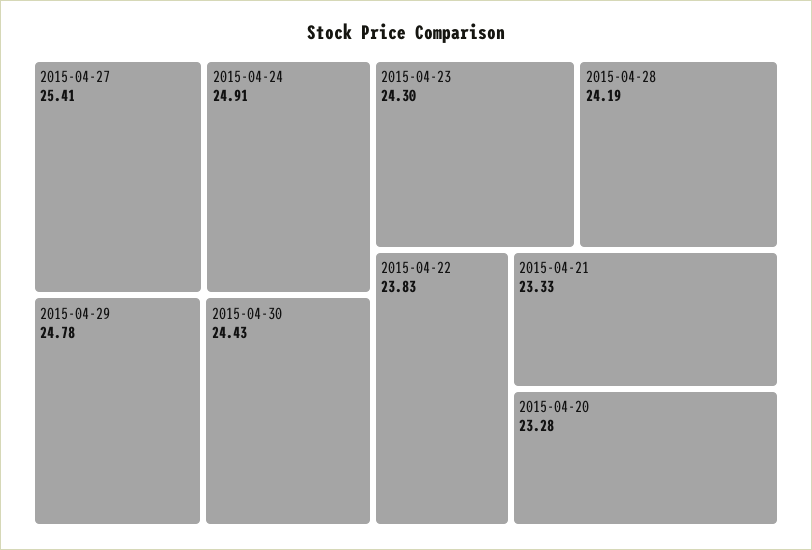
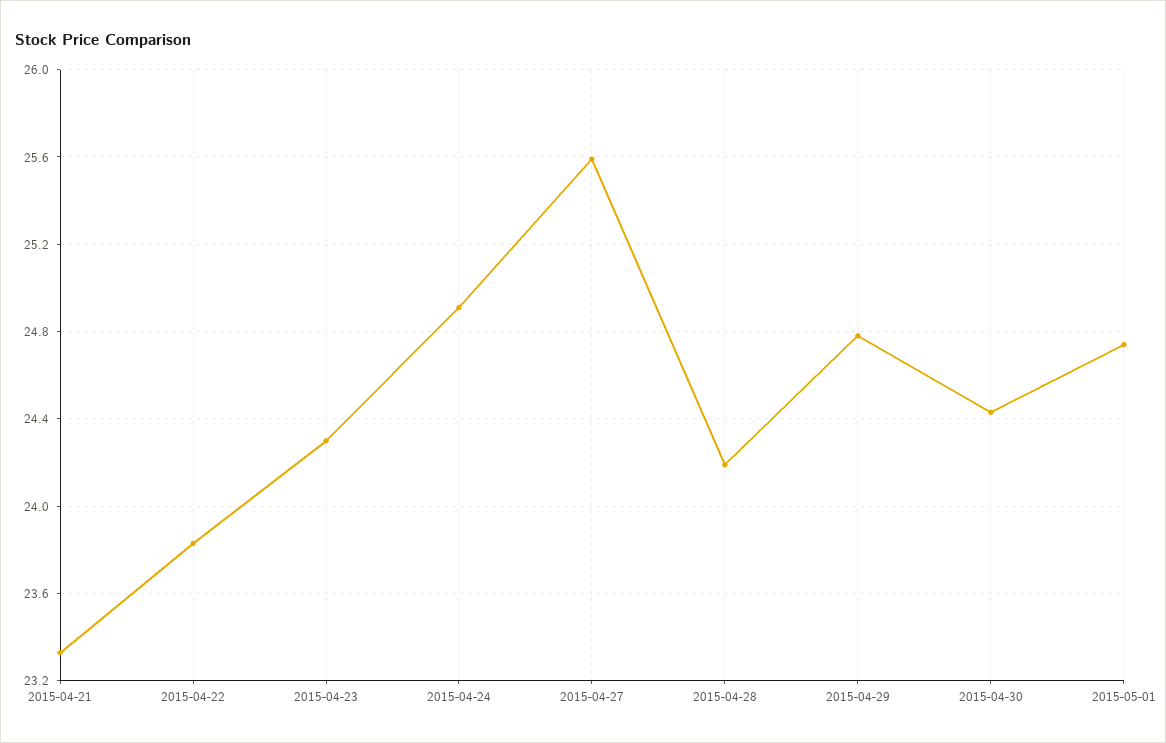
2015-04-27: 25.41 -> 25.6
2015-04-20: 23.28 -> none
2015-05-01: none -> 24.75

